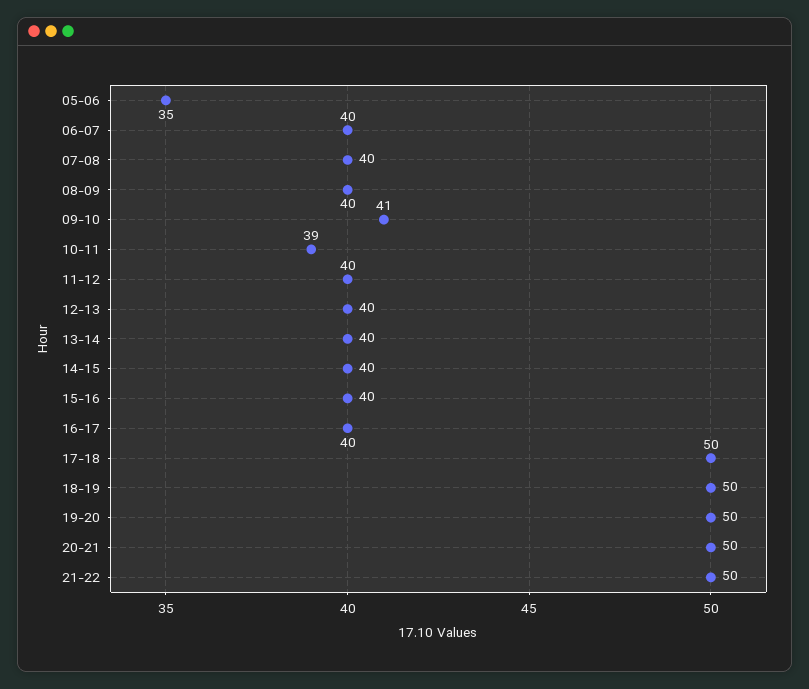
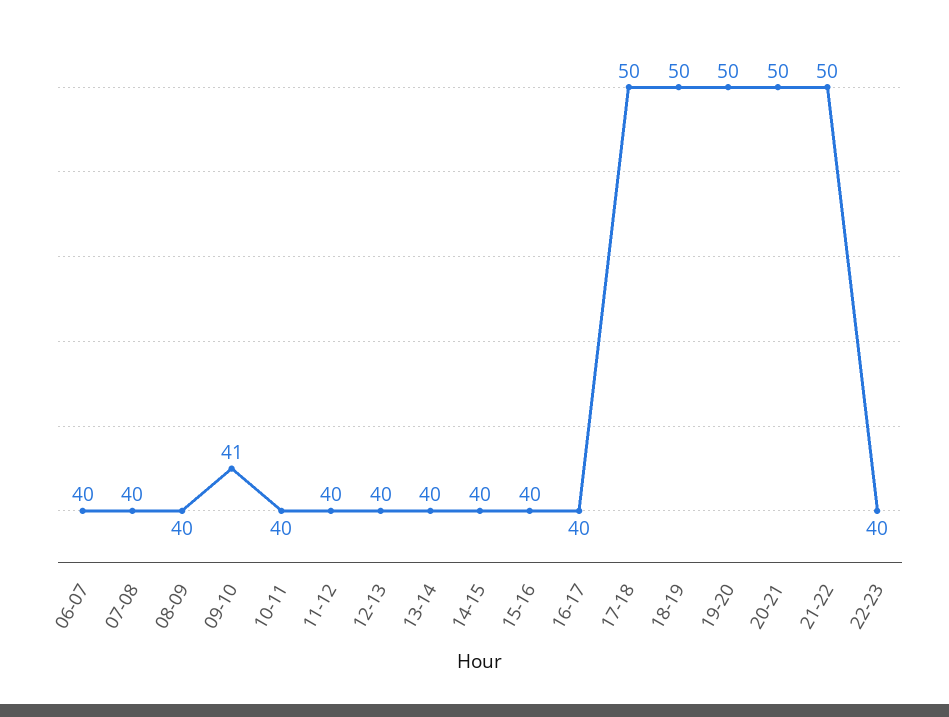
05-06: 35 -> none
10-11: 39 -> 40
22-23: none -> 40

